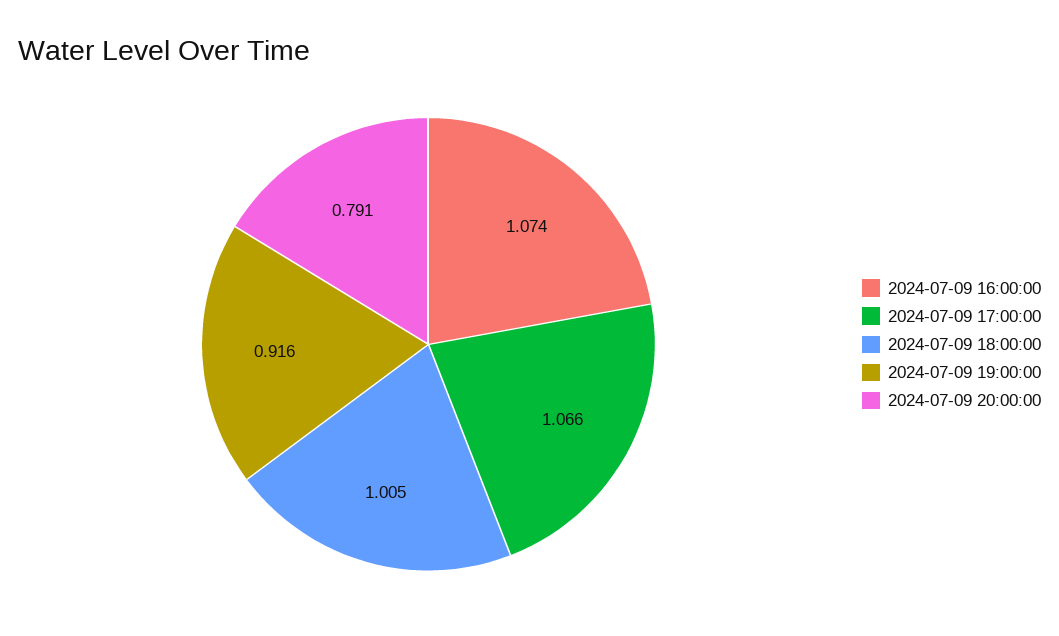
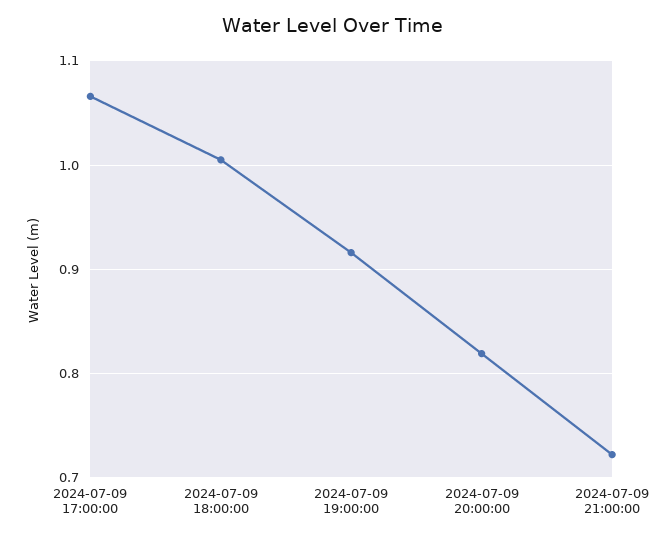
2024-07-09 16:00:00: 1.074 -> none
2024-07-09 20:00:00: 0.791 -> 0.82
2024-07-09 21:00:00: none -> 0.72

